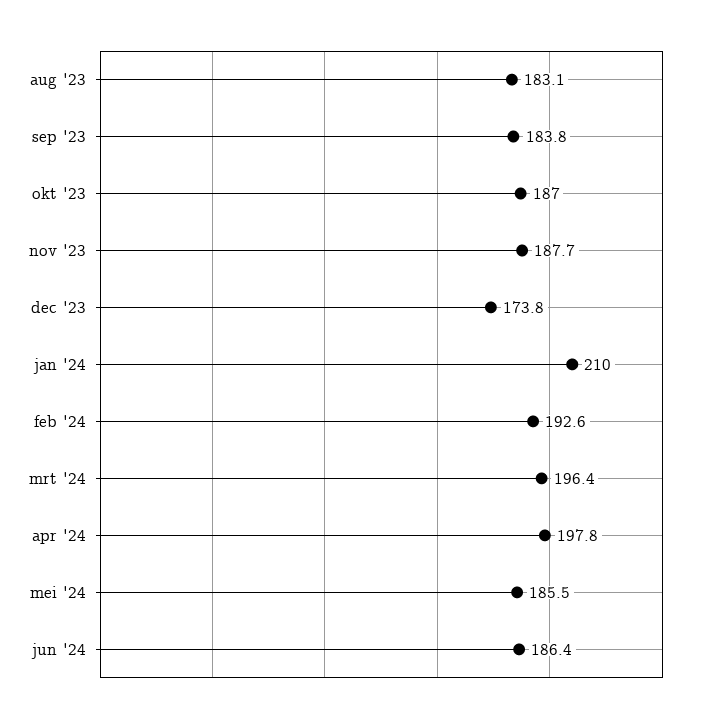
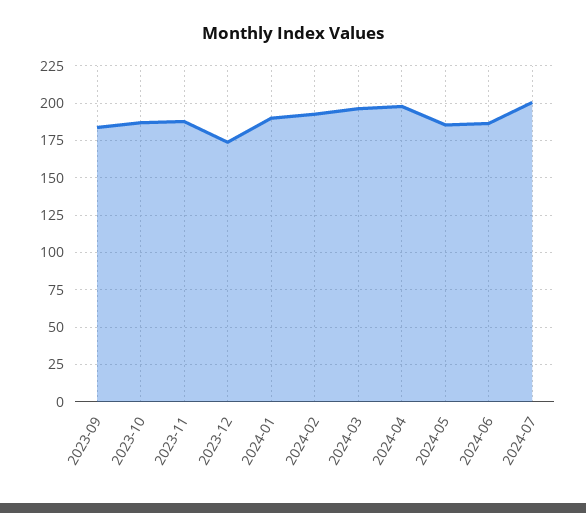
aug '23: 183.1 -> none
jan '24: 210 -> 190
2024-07: none -> 200

